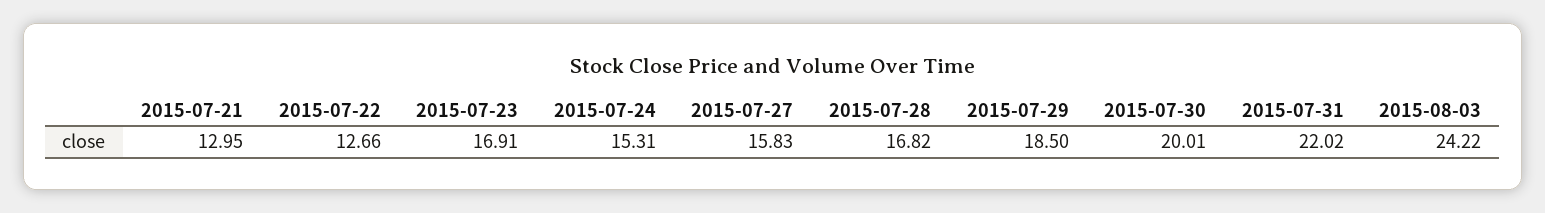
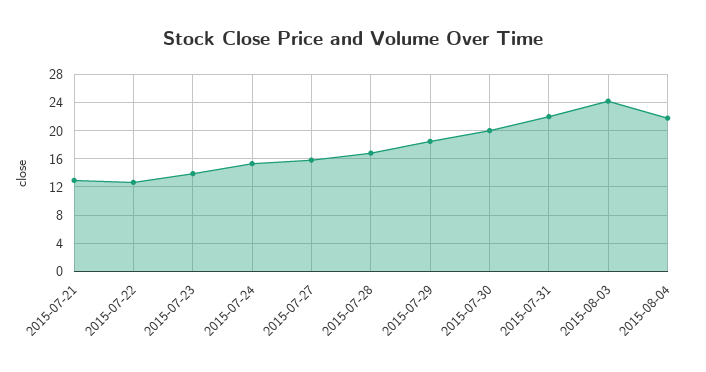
2015-07-23: 16.91 -> 14
2015-08-04: none -> 22

